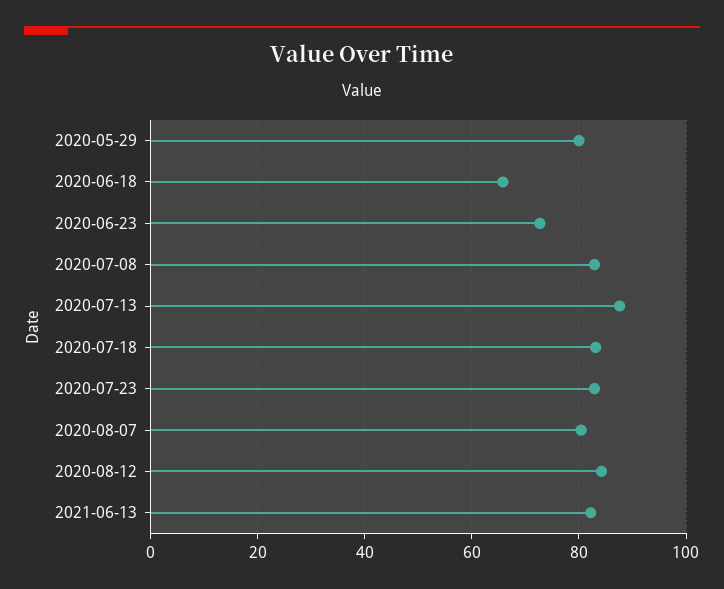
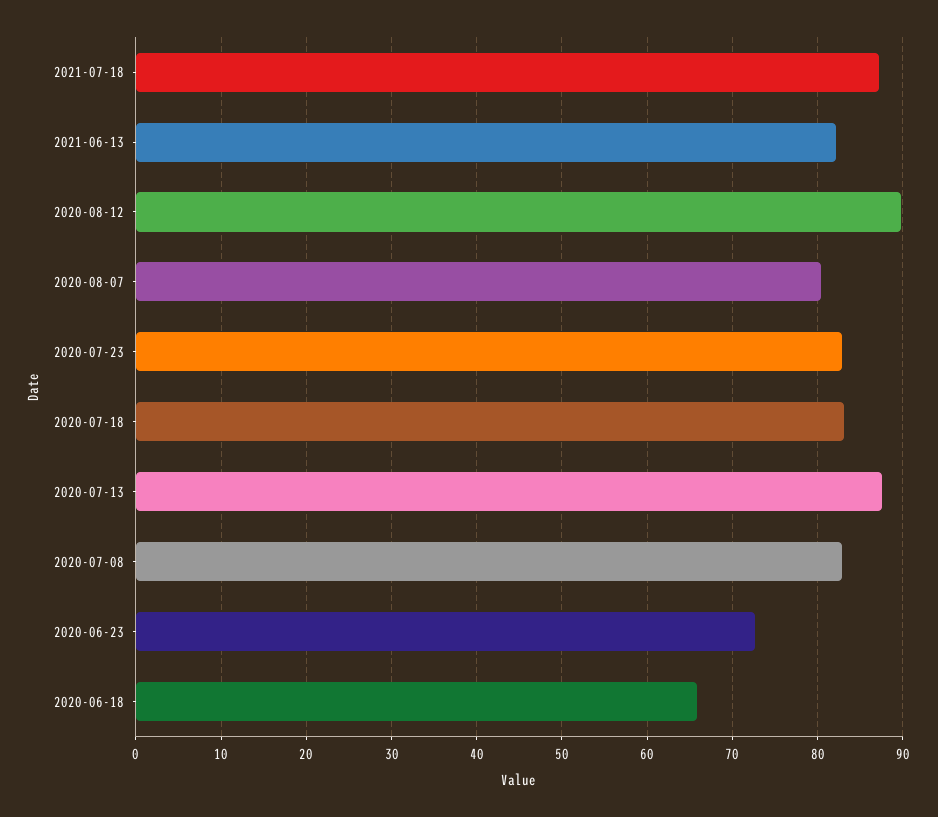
2020-05-29: 80 -> none
2020-08-12: 84 -> 90
2021-07-18: none -> 87

